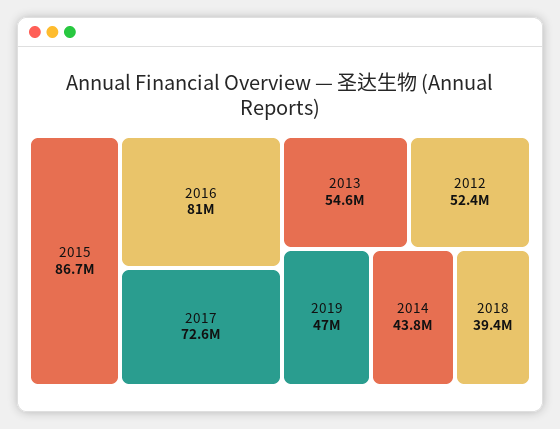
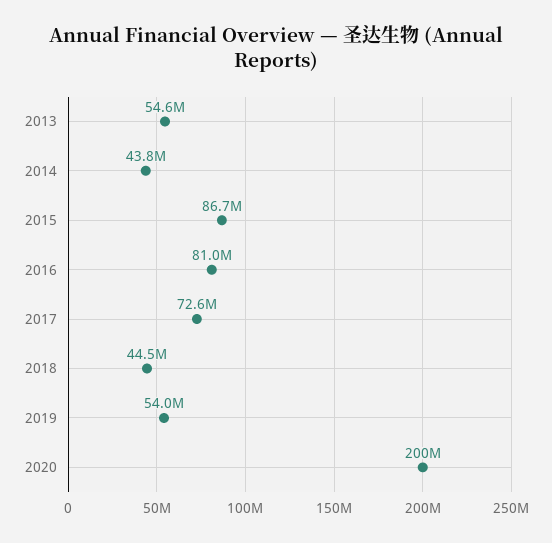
2012: 52400000 -> none
2019: 47000000 -> 54000000
2018: 39400000 -> 44500000
2020: none -> 200000000

